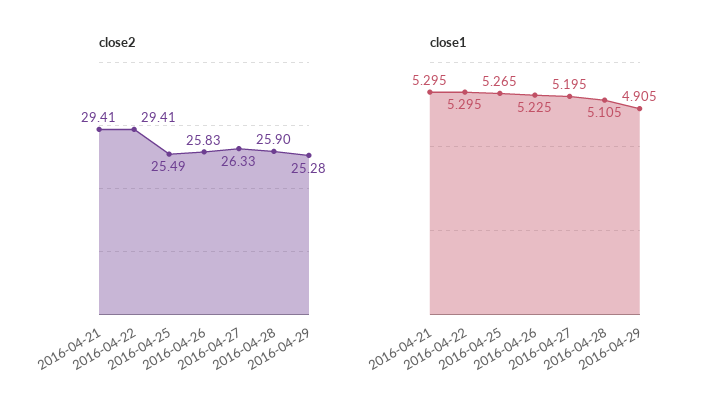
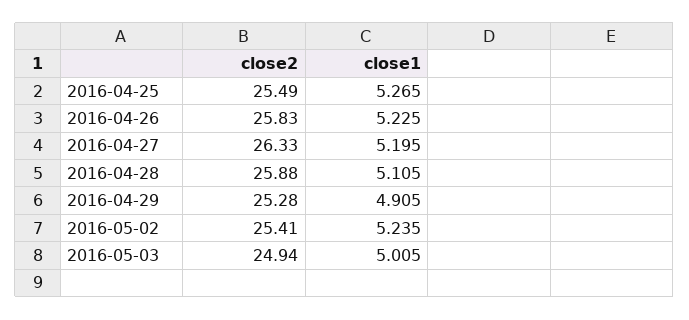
close2, 2016-04-21: 29.41 -> none
close2, 2016-04-22: 29.41 -> none
close2, 2016-04-28: 25.9 -> 25.88
close1, 2016-04-21: 5.295 -> none
close1, 2016-04-22: 5.295 -> none
close2, 2016-05-02: none -> 25.41
close1, 2016-05-02: none -> 5.235
close2, 2016-05-03: none -> 24.94
close1, 2016-05-03: none -> 5.005

